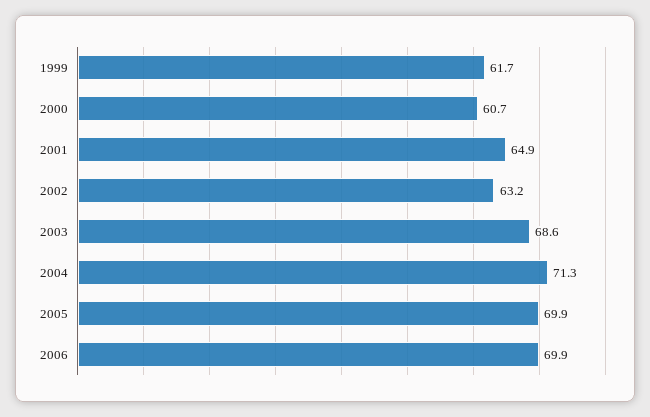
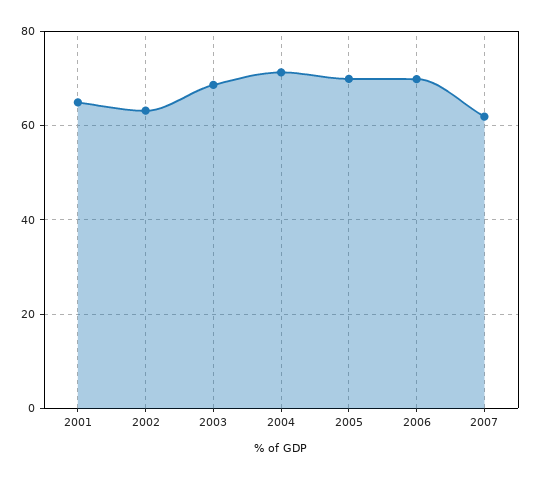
1999: 61.7 -> none
2000: 60.7 -> none
2007: none -> 62

